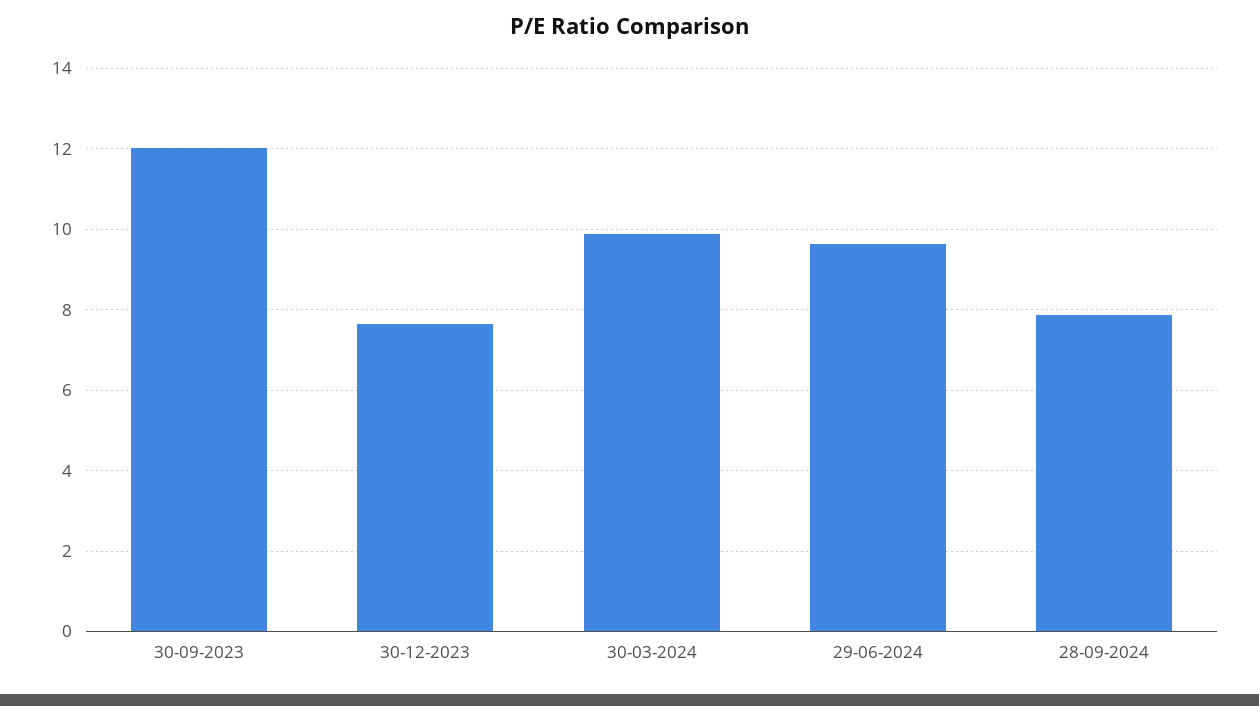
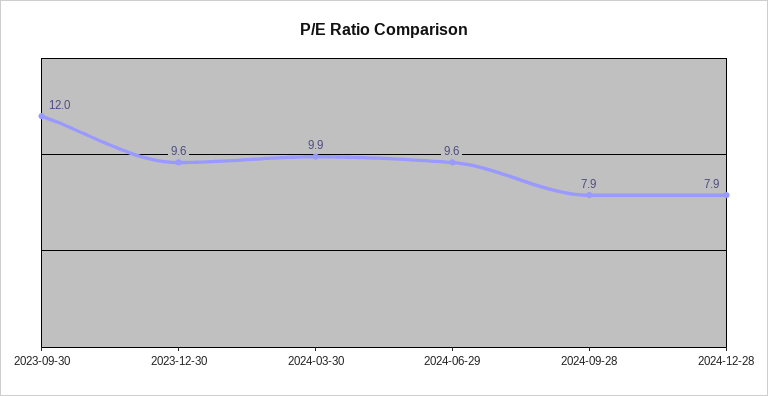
30-12-2023: 7.6 -> 9.6
2024-12-28: none -> 7.9

